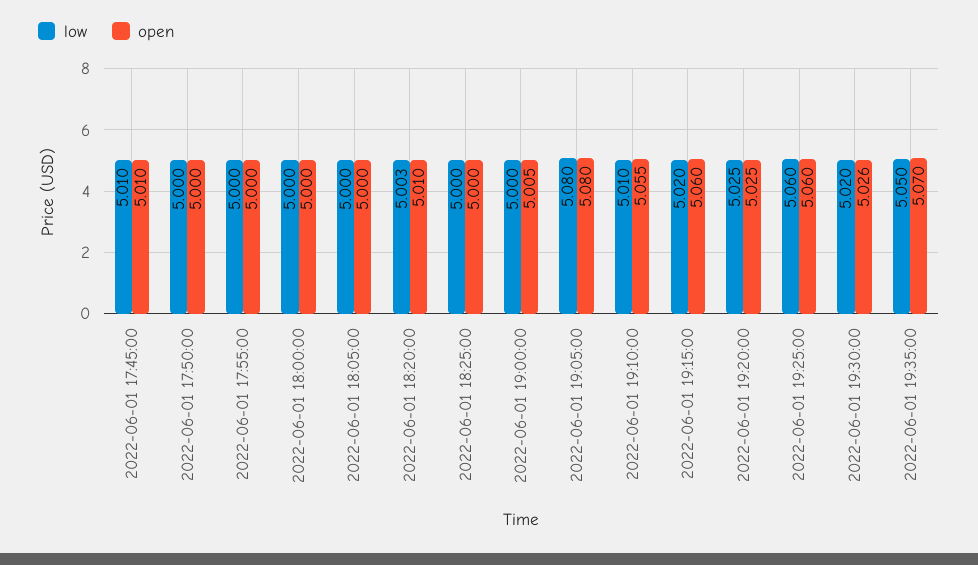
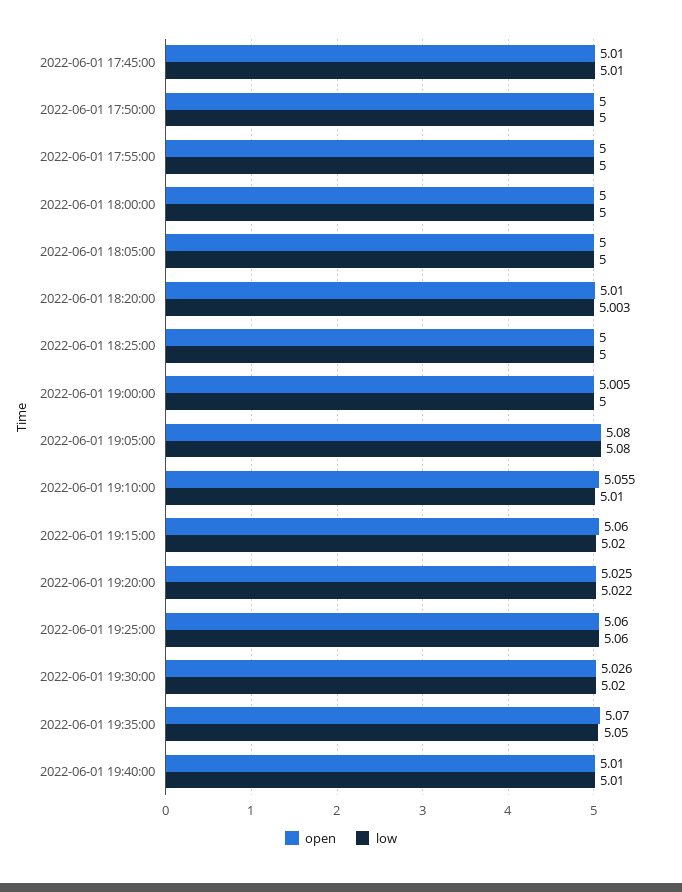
low, 2022-06-01 19:20:00: 5.025 -> 5.022
open, 2022-06-01 19:40:00: none -> 5.01
low, 2022-06-01 19:40:00: none -> 5.01

